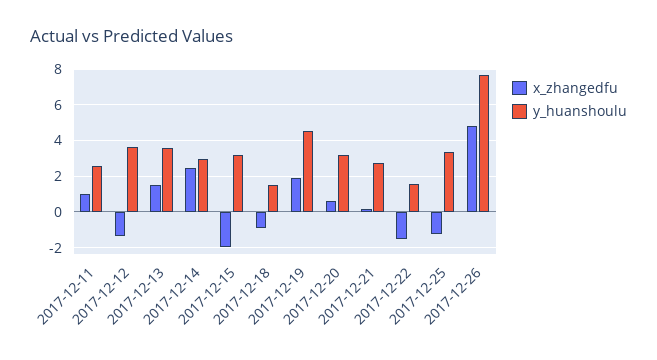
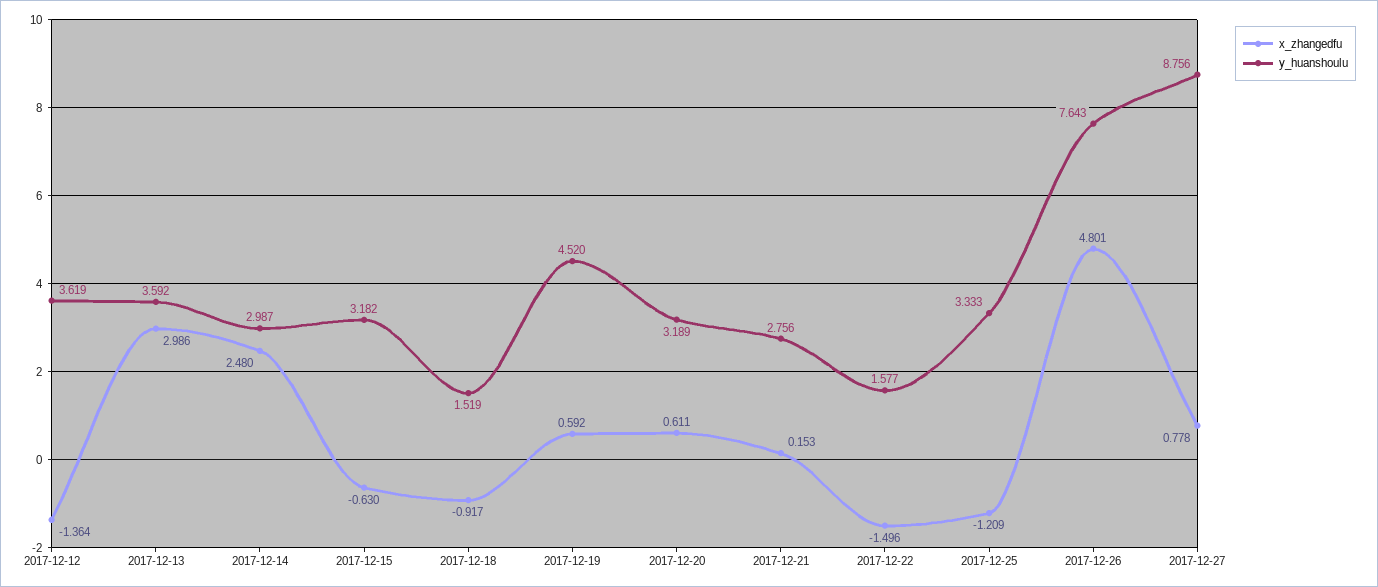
x_zhangedfu, 2017-12-11: 1 -> none
y_huanshoulu, 2017-12-11: 2.5 -> none
x_zhangedfu, 2017-12-13: 1.5 -> 2.986
x_zhangedfu, 2017-12-15: -2 -> -0.63
x_zhangedfu, 2017-12-19: 2 -> 0.592
x_zhangedfu, 2017-12-27: none -> 0.778
y_huanshoulu, 2017-12-27: none -> 8.756

